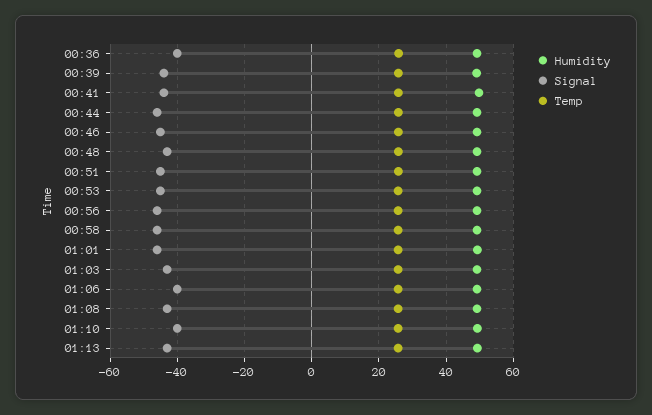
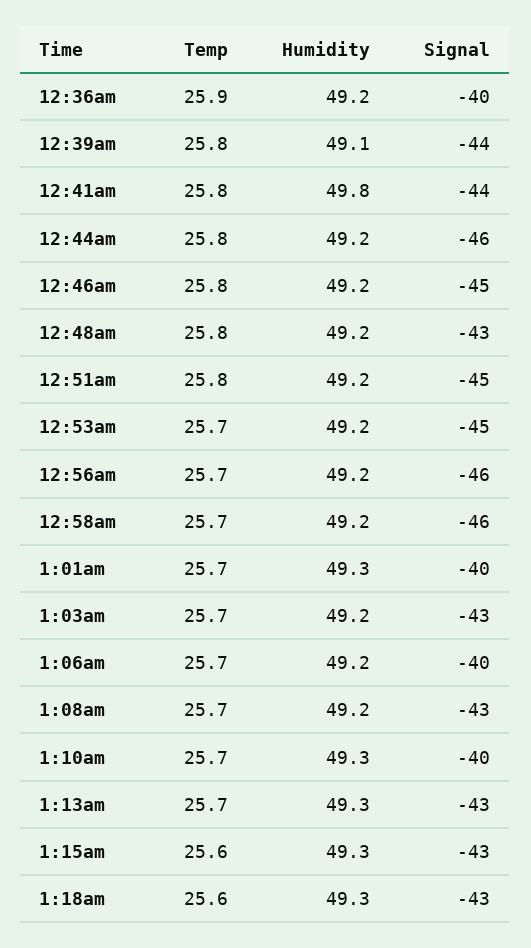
Signal, 01:01: -46 -> -40
Temp, 1:15am: none -> 25.6
Humidity, 1:15am: none -> 49.3
Signal, 1:15am: none -> -43
Temp, 1:18am: none -> 25.6
Humidity, 1:18am: none -> 49.3
Signal, 1:18am: none -> -43

